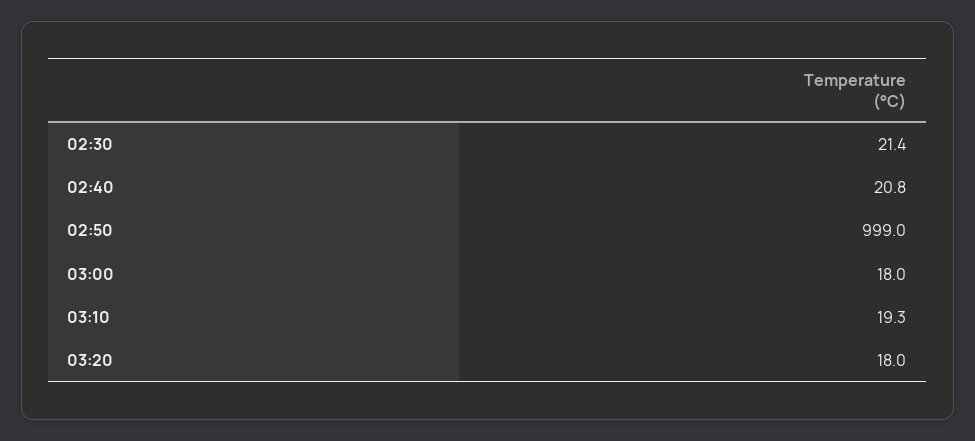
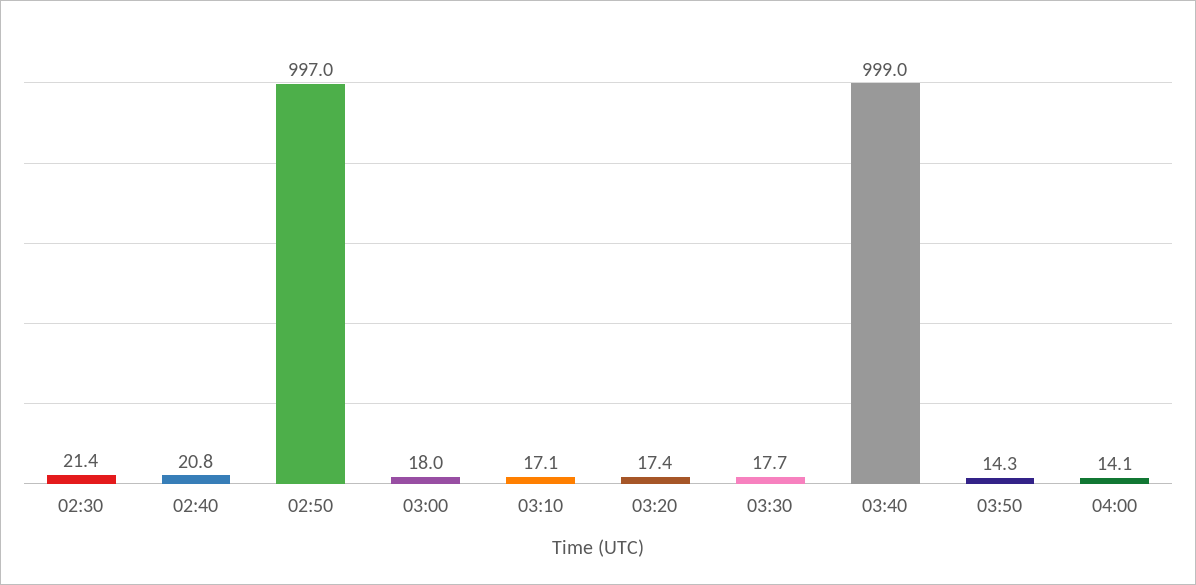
02:50: 999 -> 997
03:10: 19.3 -> 17.1
03:20: 18 -> 17.4
03:30: none -> 17.7
03:40: none -> 999
03:50: none -> 14.3
04:00: none -> 14.1

